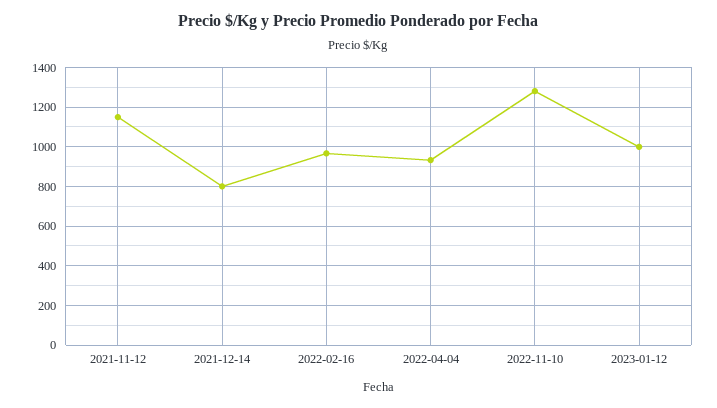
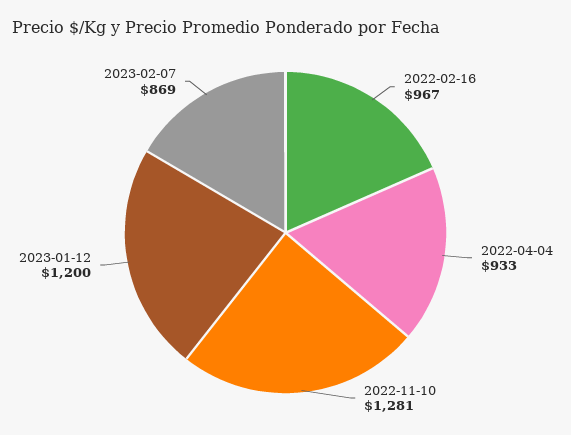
2021-11-12: 1150 -> none
2021-12-14: 800 -> none
2023-01-12: 1000 -> 1200
2023-02-07: none -> 869

